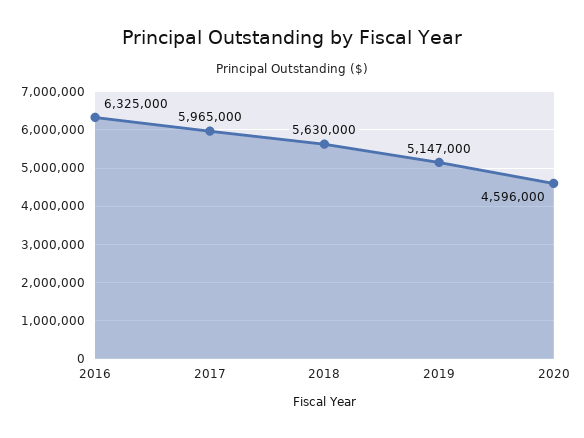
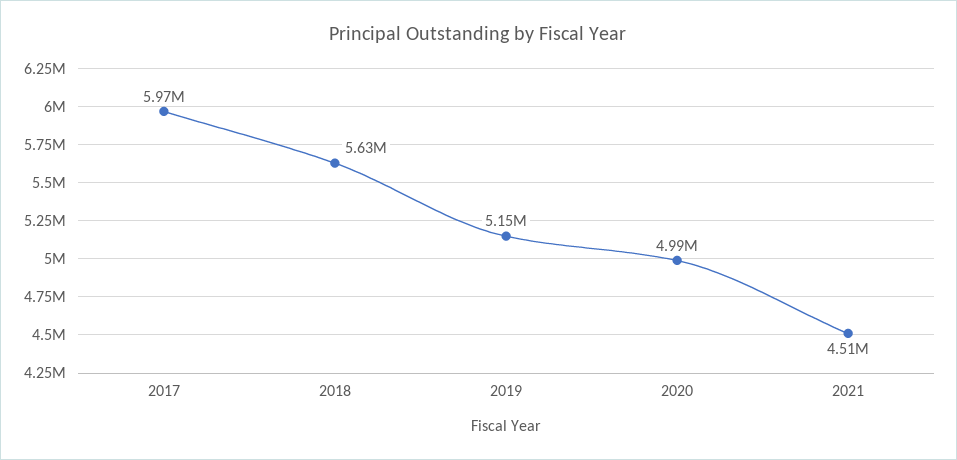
2016: 6325000 -> none
2020: 4596000 -> 4990000
2021: none -> 4510000

